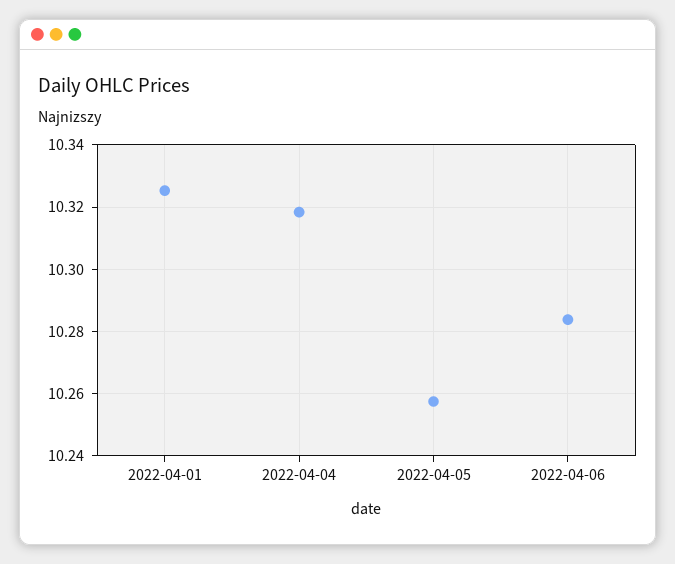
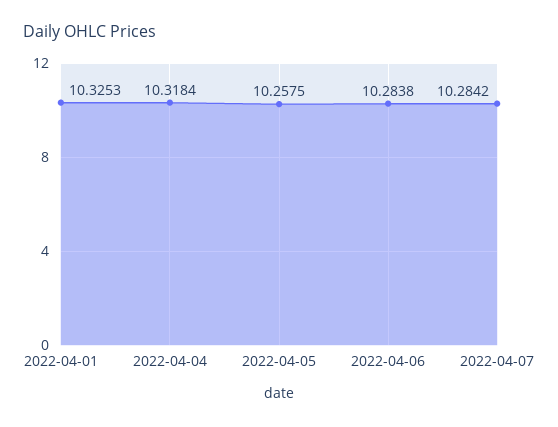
2022-04-07: none -> 10.2842

